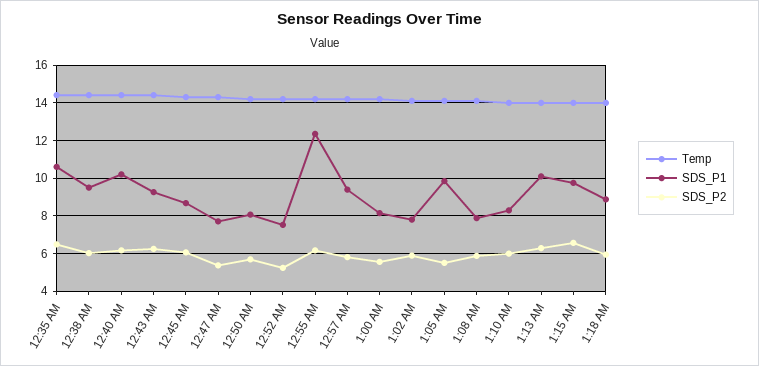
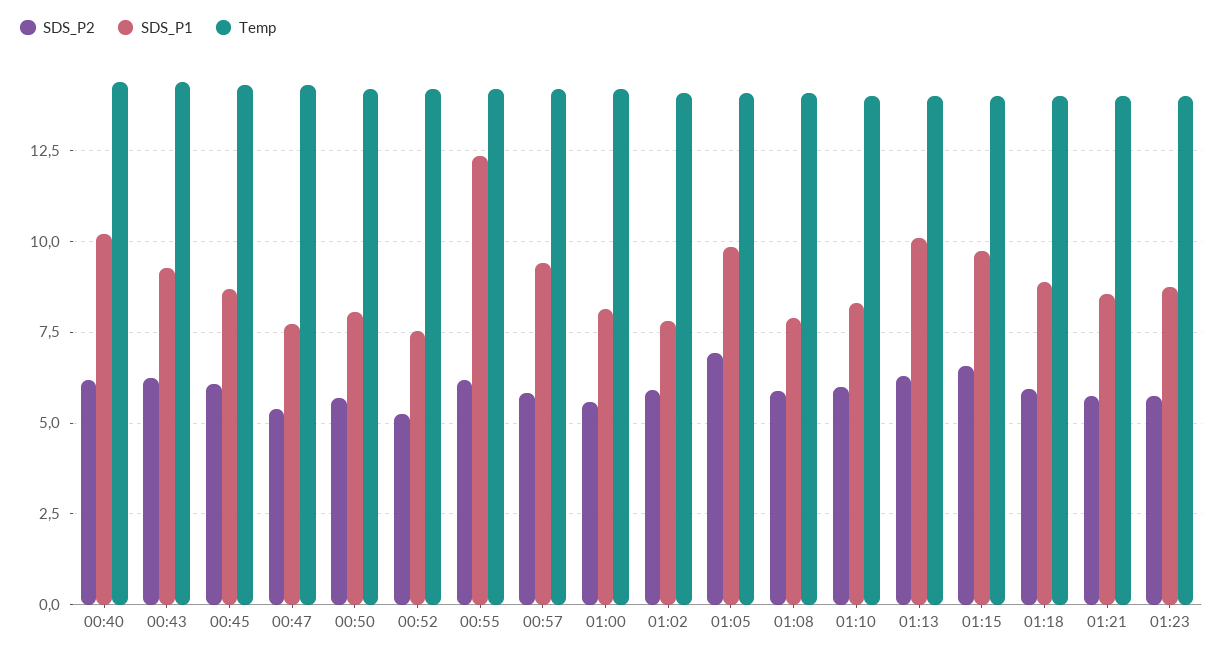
Temp, 12:35 AM: 14.5 -> none
SDS_P1, 12:35 AM: 10.5 -> none
SDS_P2, 12:35 AM: 6.5 -> none
Temp, 12:38 AM: 14.5 -> none
SDS_P1, 12:38 AM: 9.5 -> none
SDS_P2, 12:38 AM: 6 -> none
SDS_P2, 1:05 AM: 5.5 -> 7
SDS_P2, 01:21: none -> 5.75
SDS_P1, 01:21: none -> 8.5
Temp, 01:21: none -> 14
SDS_P2, 01:23: none -> 5.75
SDS_P1, 01:23: none -> 8.75
Temp, 01:23: none -> 14

